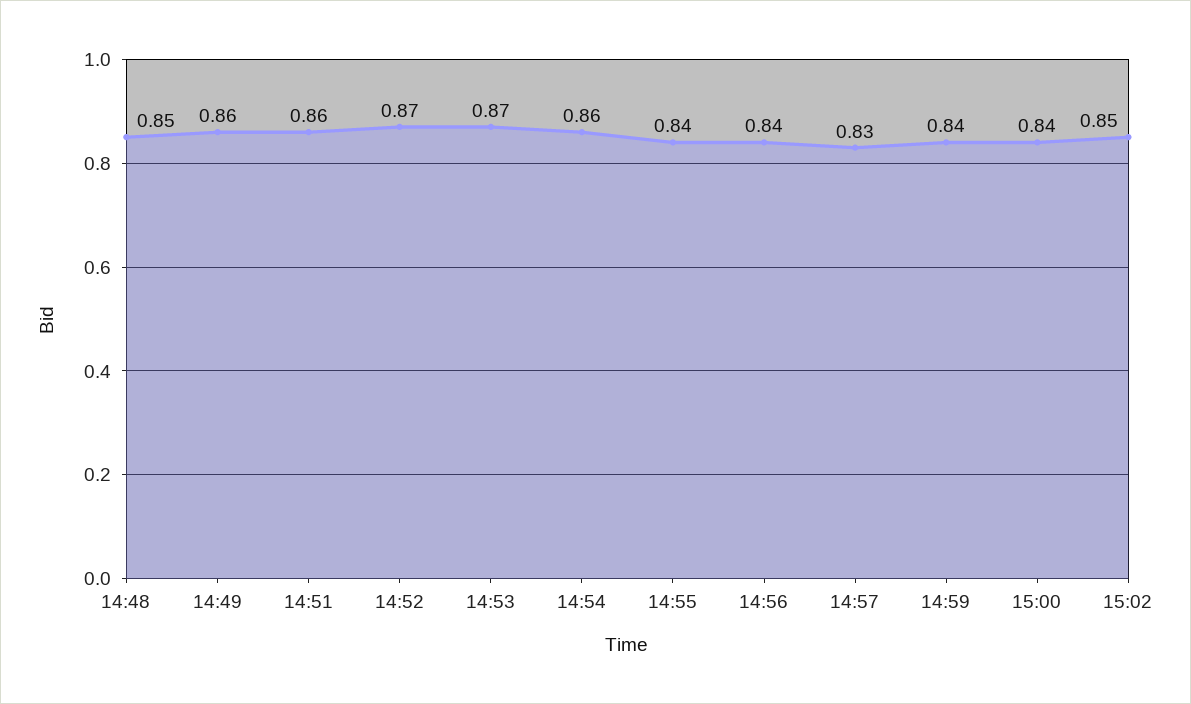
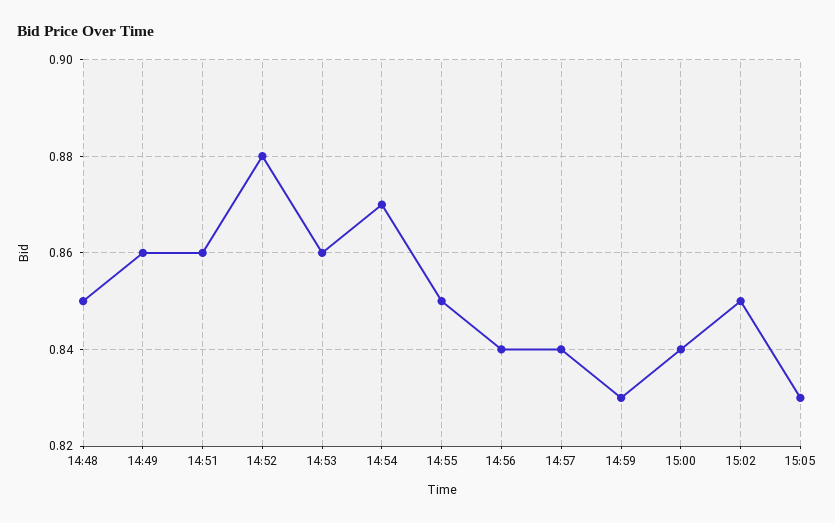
14:52: 0.87 -> 0.88
14:53: 0.87 -> 0.86
14:54: 0.86 -> 0.87
14:55: 0.84 -> 0.85
14:57: 0.83 -> 0.84
14:59: 0.84 -> 0.83
15:05: none -> 0.83

